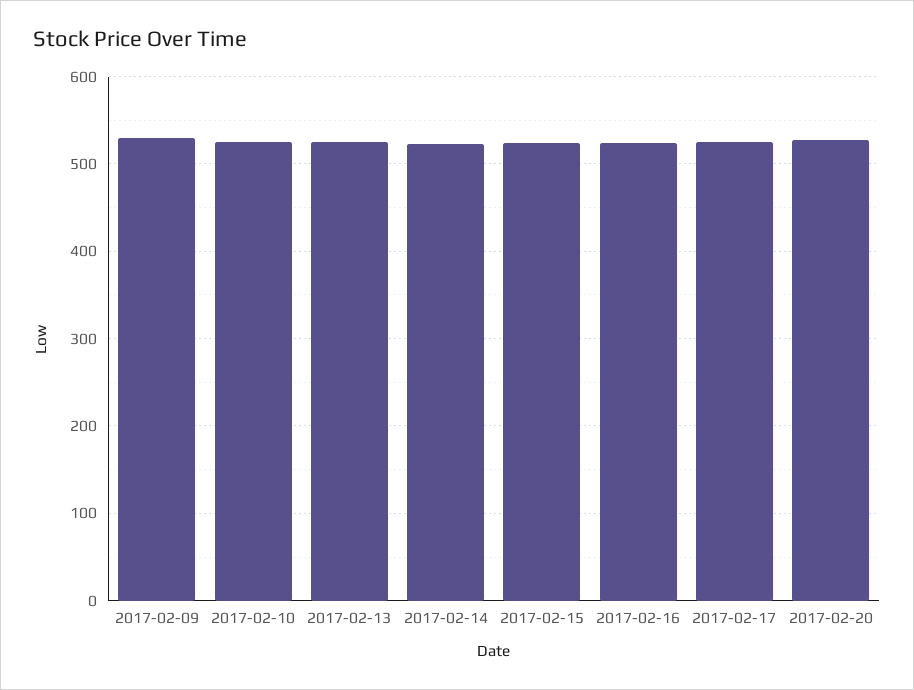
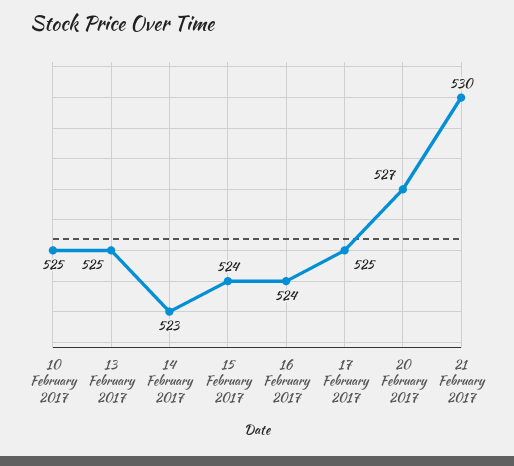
2017-02-09: 530 -> none
21 February 2017: none -> 530

